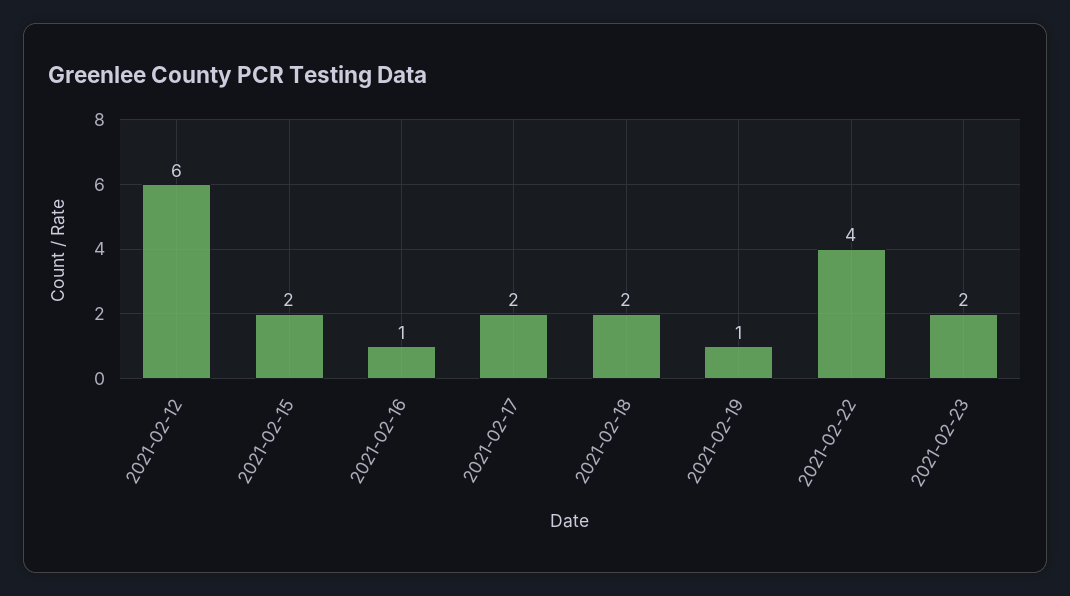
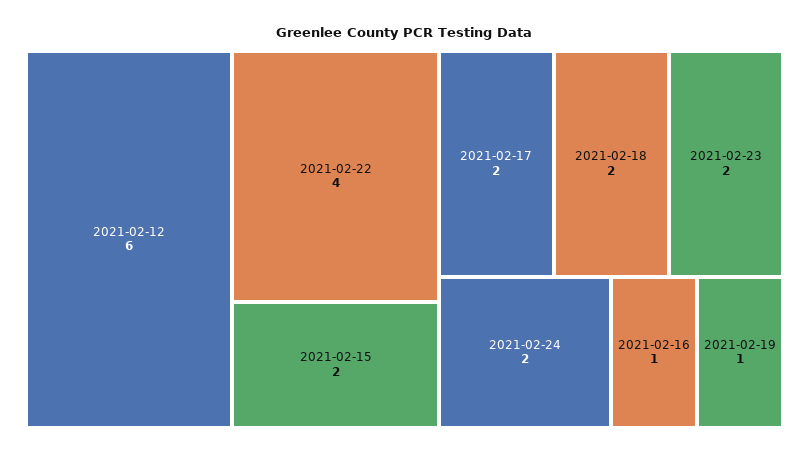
2021-02-24: none -> 2

